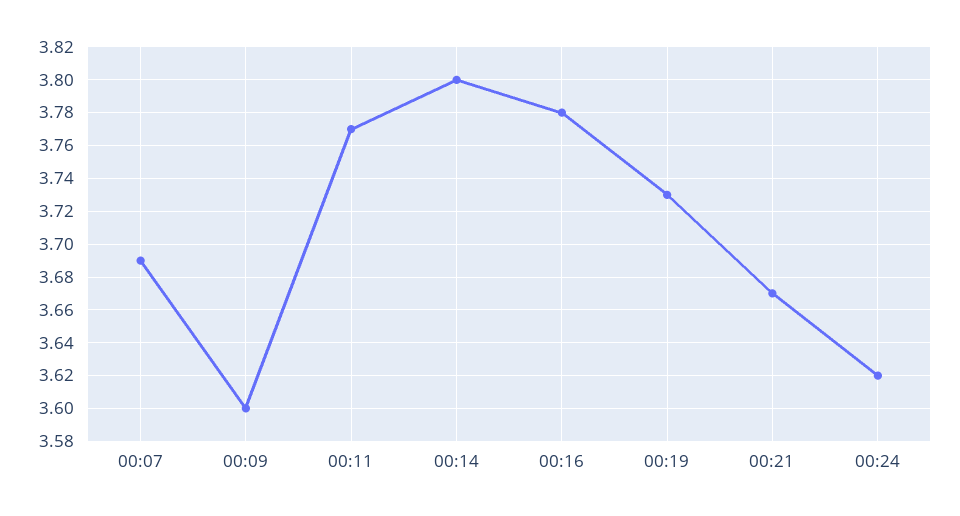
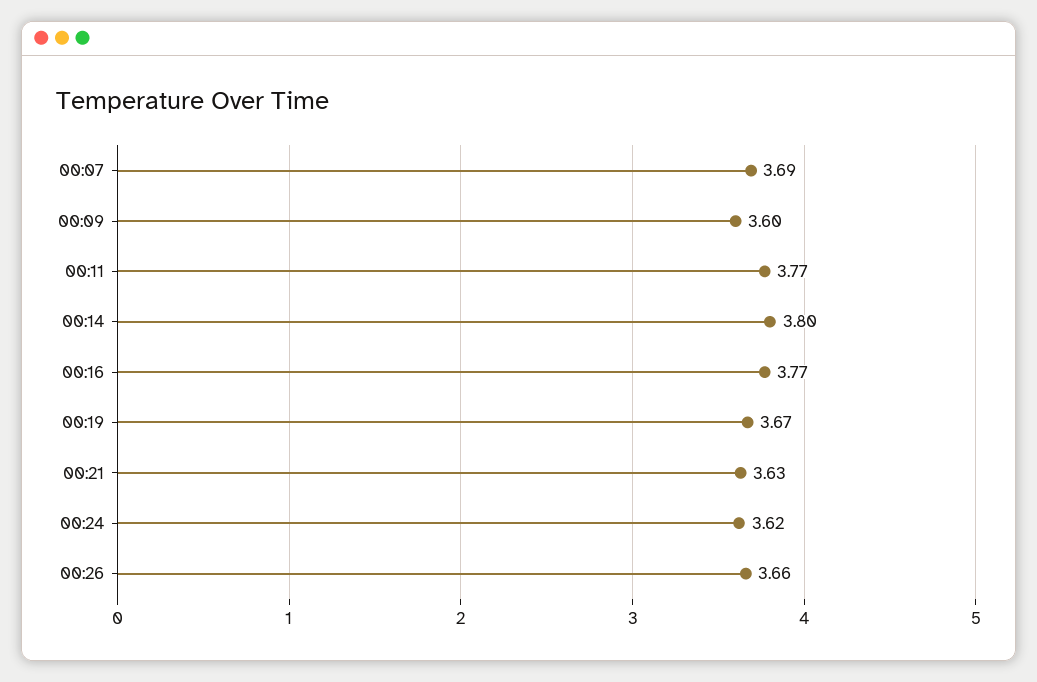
00:16: 3.78 -> 3.77
00:19: 3.73 -> 3.67
00:21: 3.67 -> 3.63
00:26: none -> 3.66

